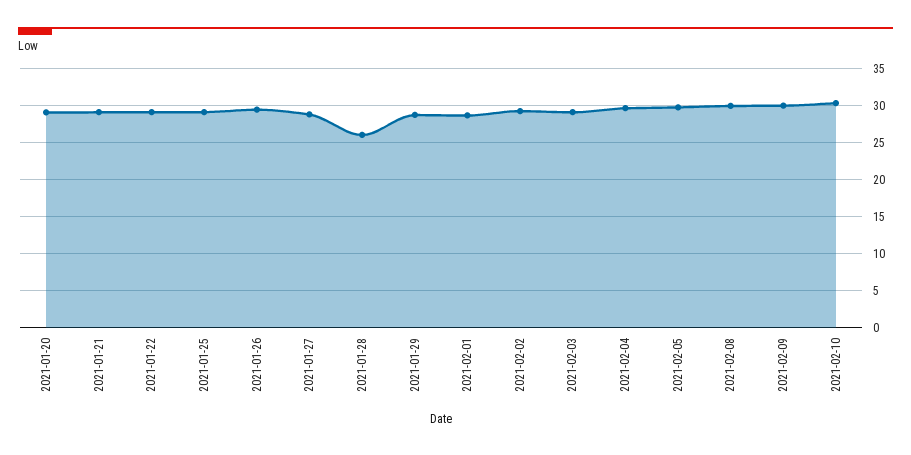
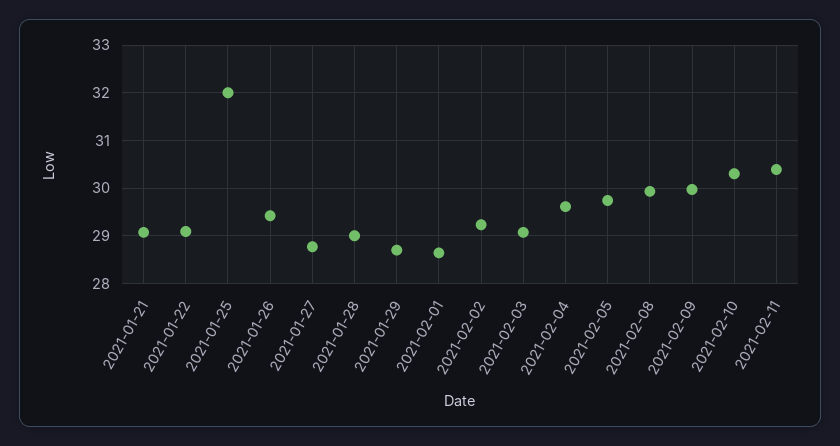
2021-01-20: 29 -> none
2021-01-25: 29 -> 32
2021-01-28: 26 -> 29
2021-02-11: none -> 30.4

